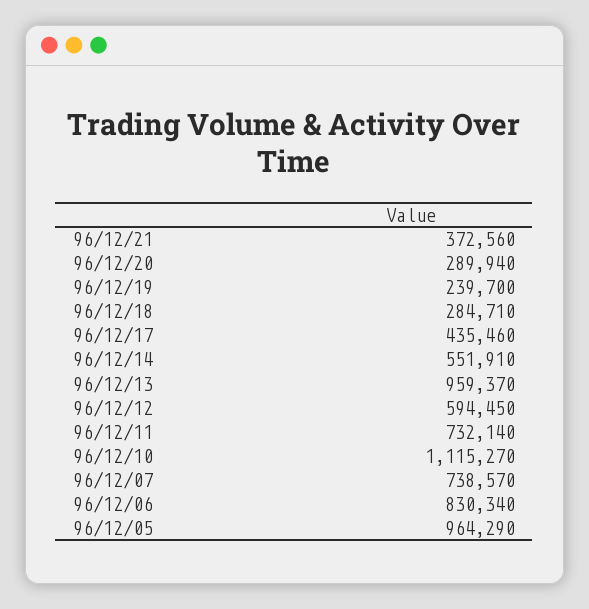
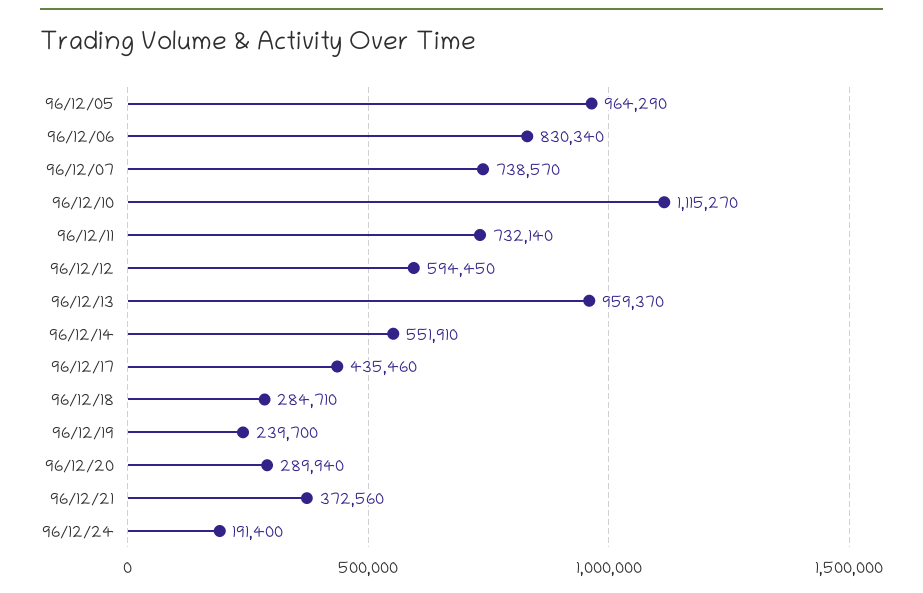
96/12/24: none -> 191400

